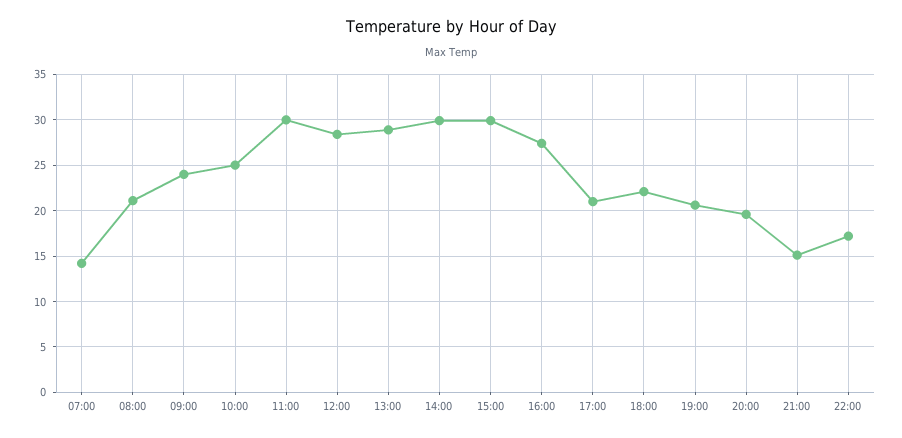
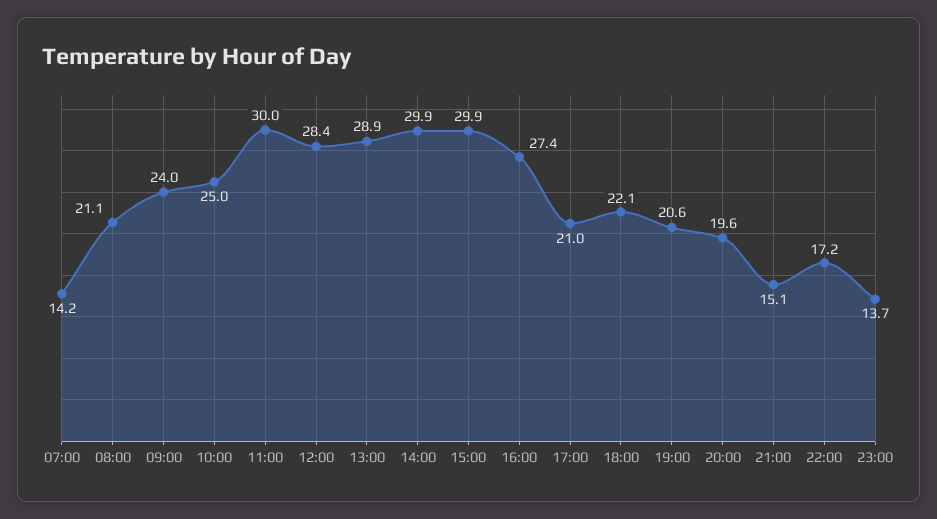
23:00: none -> 13.7

